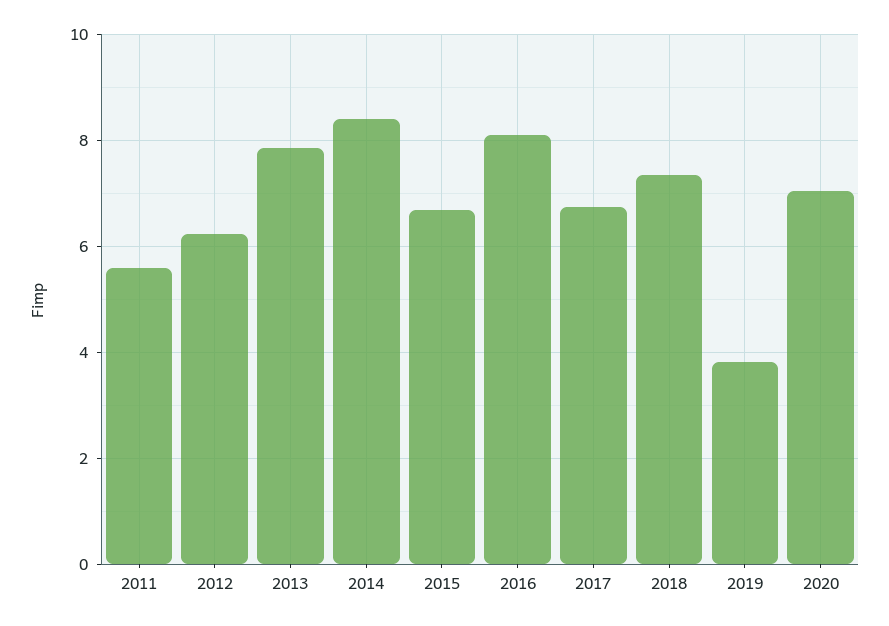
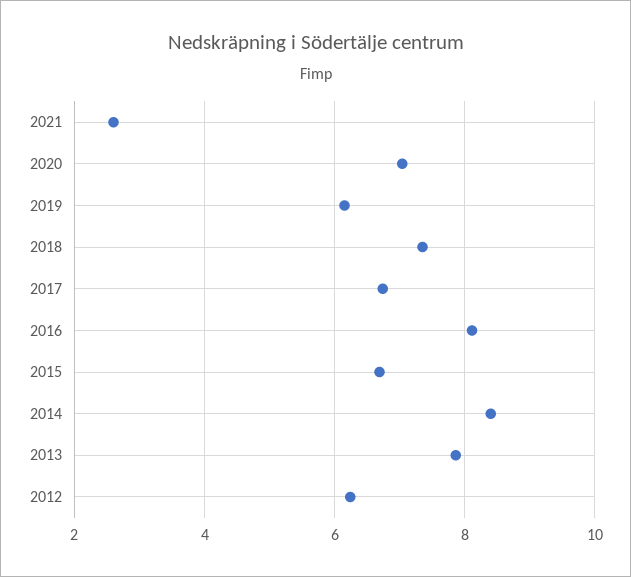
2011: 5.6 -> none
2019: 3.8 -> 6.2
2021: none -> 2.6

